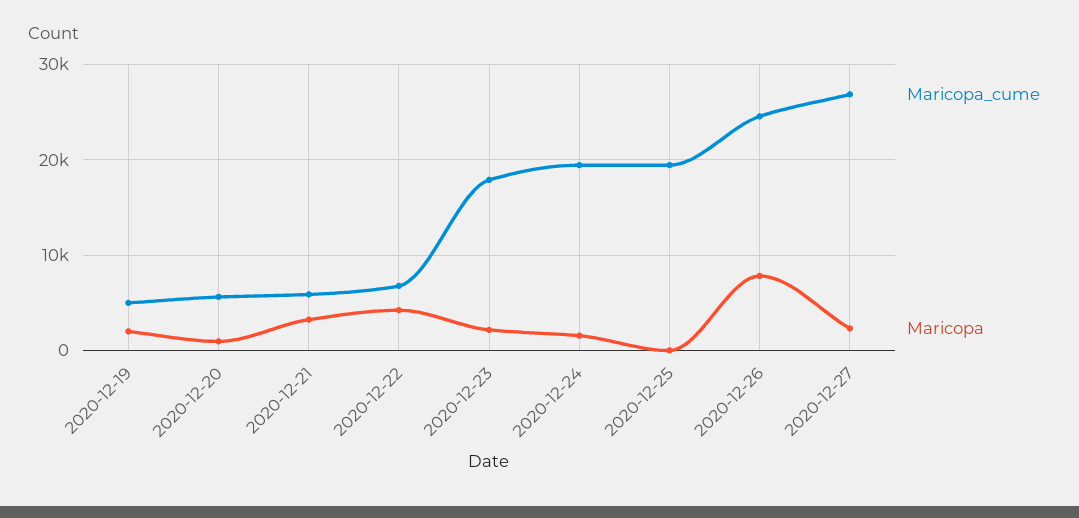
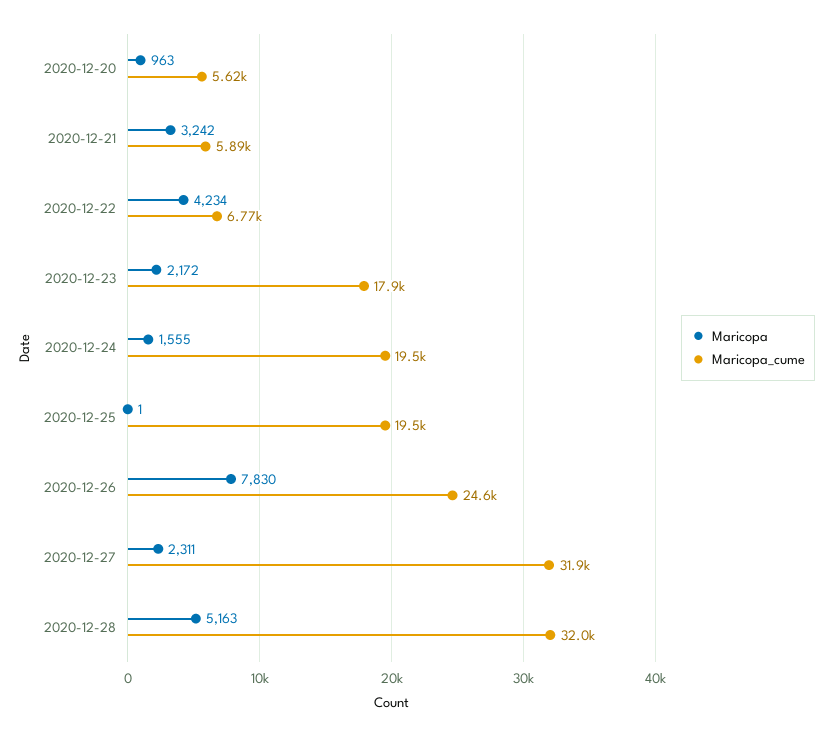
Maricopa_cume, 2020-12-19: 5000 -> none
Maricopa, 2020-12-19: 2000 -> none
Maricopa_cume, 2020-12-27: 27000 -> 31900
Maricopa, 2020-12-28: none -> 5163
Maricopa_cume, 2020-12-28: none -> 32000

